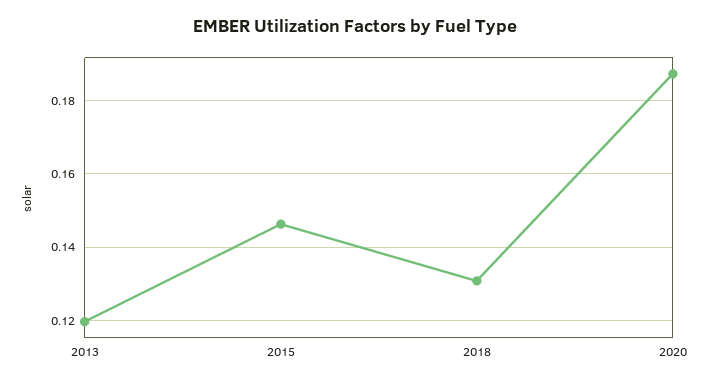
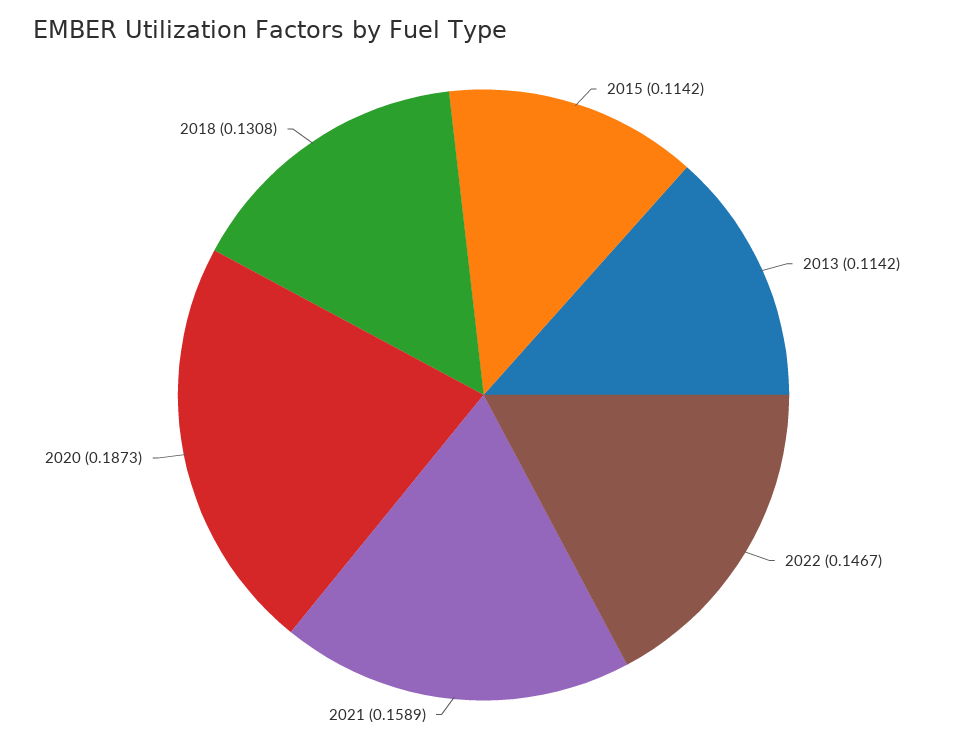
2013: 0.12 -> 0.1142
2015: 0.146 -> 0.1142
2022: none -> 0.1467
2021: none -> 0.1589

